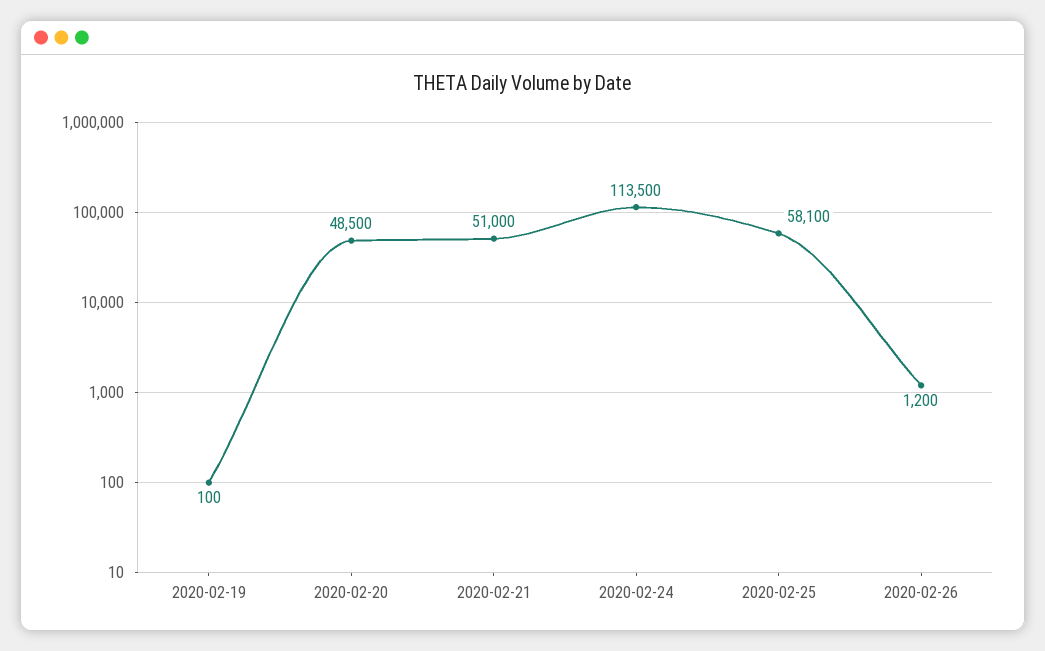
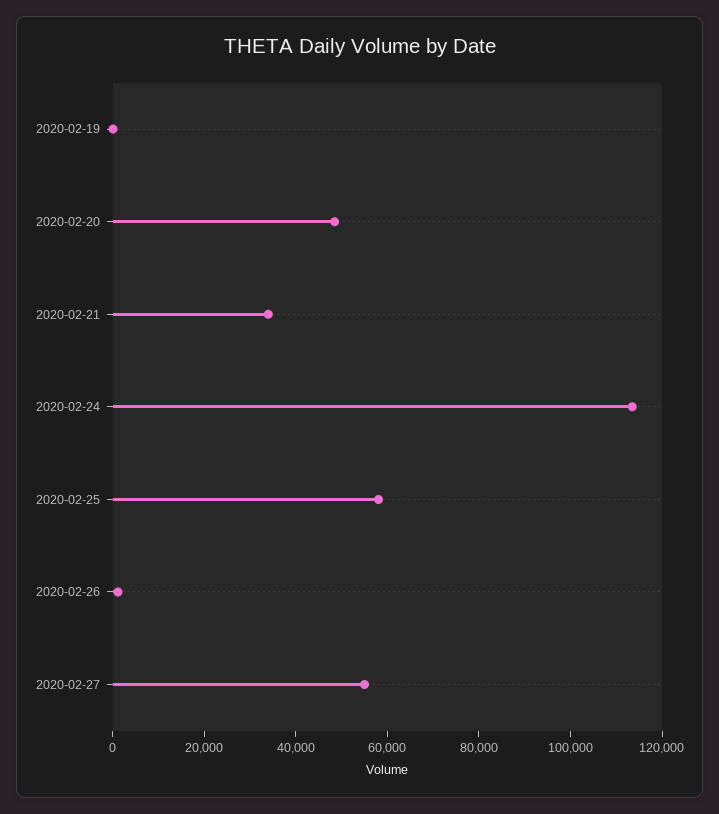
2020-02-21: 51000 -> 35000
2020-02-27: none -> 55000

